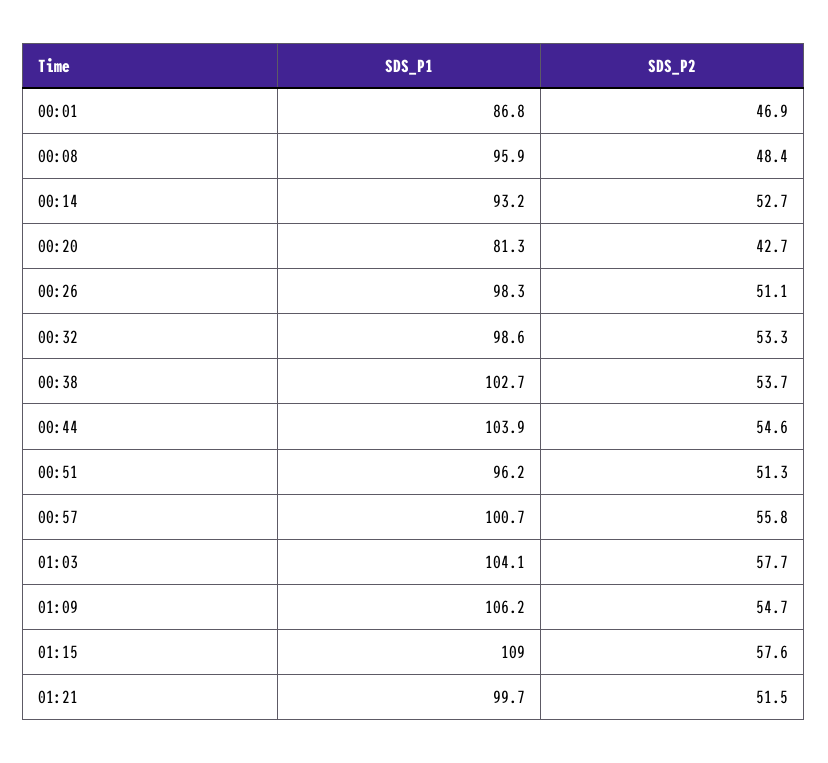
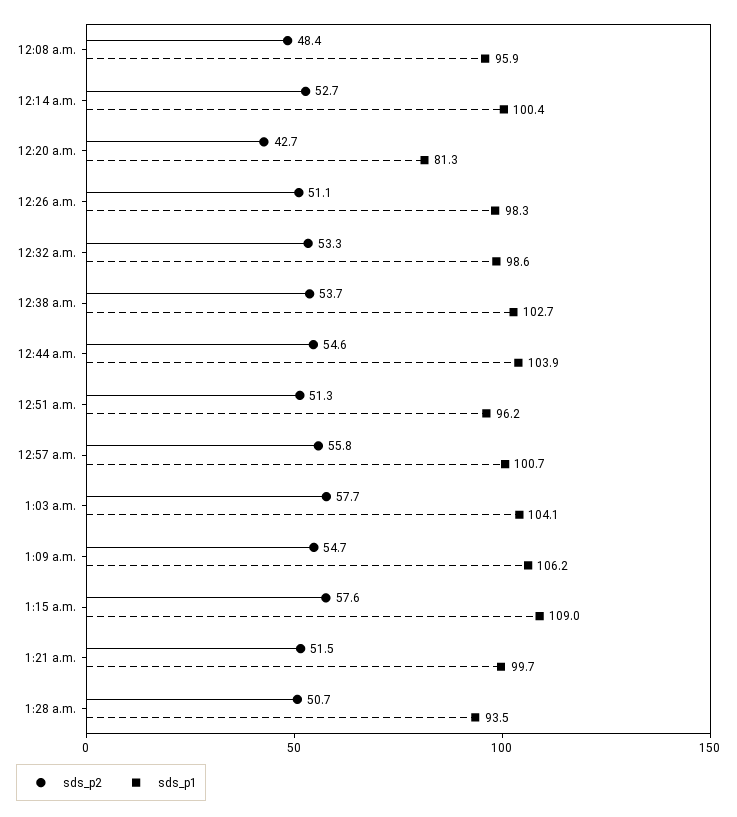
SDS_P1, 00:01: 86.8 -> none
SDS_P2, 00:01: 46.9 -> none
SDS_P1, 00:14: 93.2 -> 100.4
SDS_P2, 1:28 a.m.: none -> 50.7
SDS_P1, 1:28 a.m.: none -> 93.5

